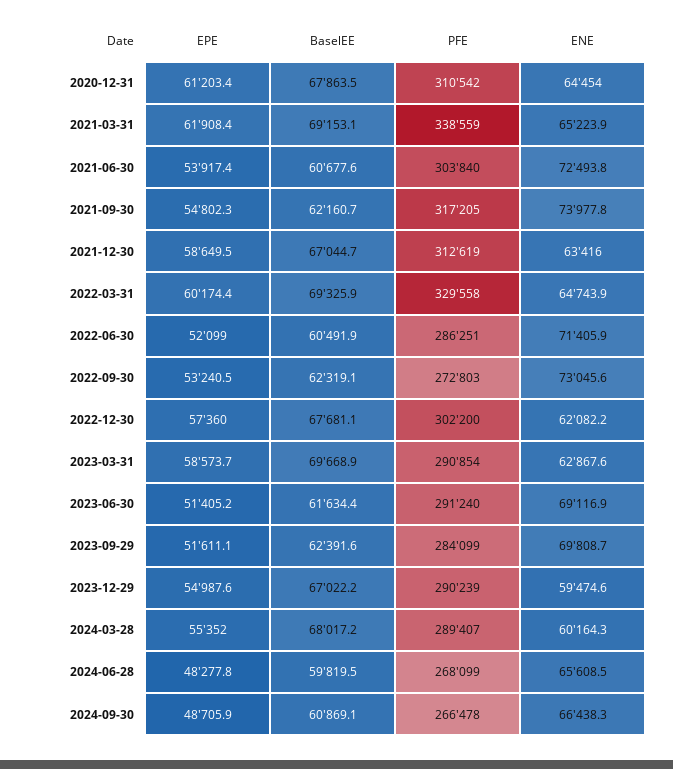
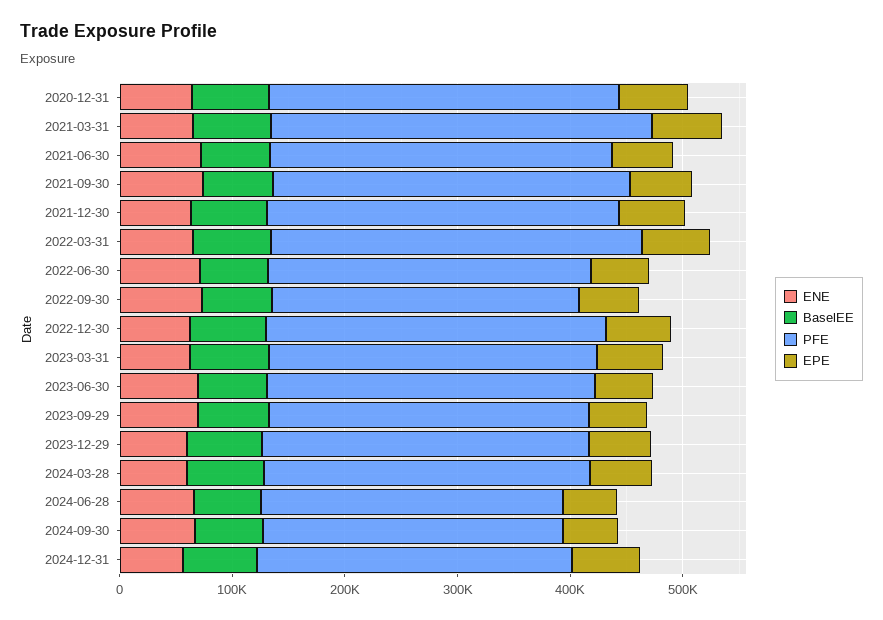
ENE, 2024-12-31: none -> 60000
BaselEE, 2024-12-31: none -> 60000
PFE, 2024-12-31: none -> 280000
EPE, 2024-12-31: none -> 60000

